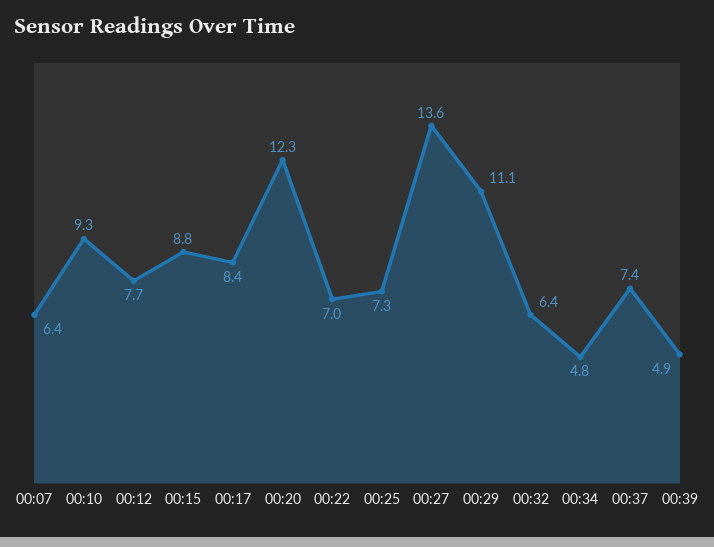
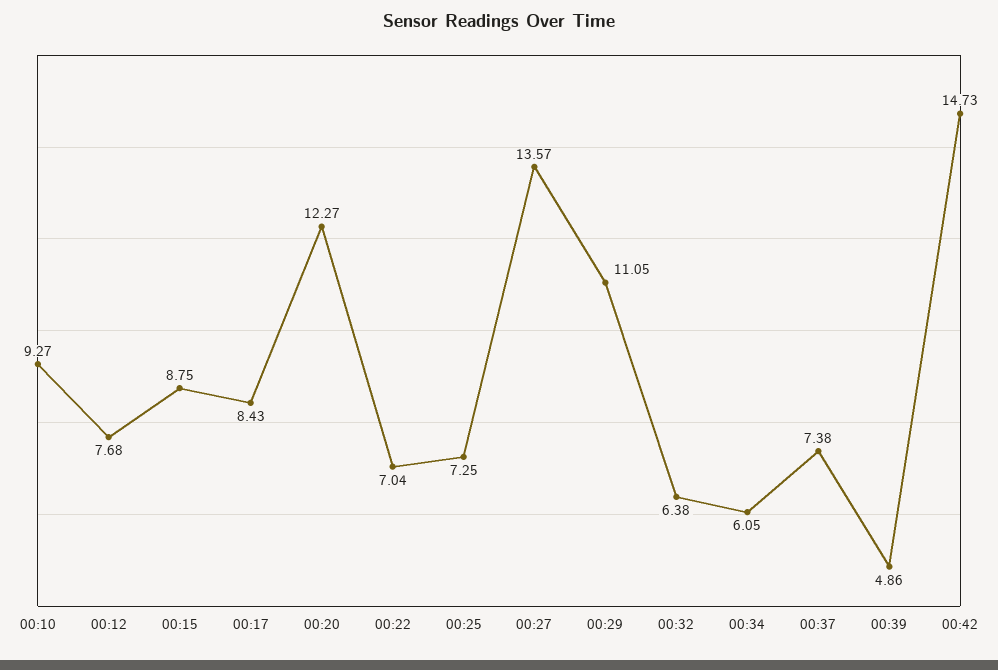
00:07: 6.4 -> none
00:34: 4.8 -> 6.05
00:42: none -> 14.73

